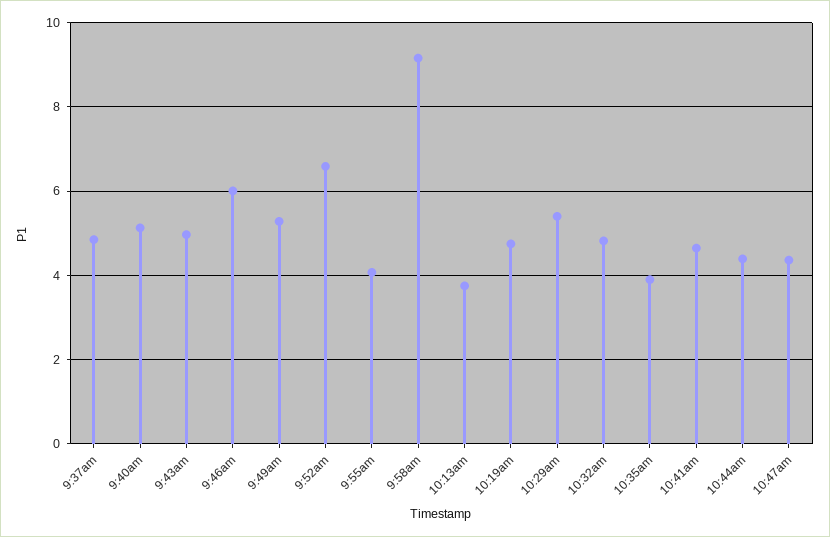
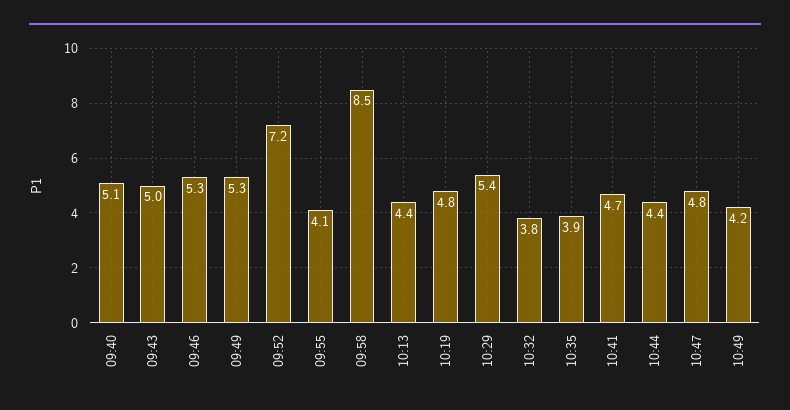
9:37am: 4.8 -> none
9:46am: 6 -> 5.3
9:52am: 6.6 -> 7.2
9:58am: 9.2 -> 8.5
10:13am: 3.8 -> 4.4
10:32am: 4.8 -> 3.8
10:47am: 4.4 -> 4.8
10:49: none -> 4.2

